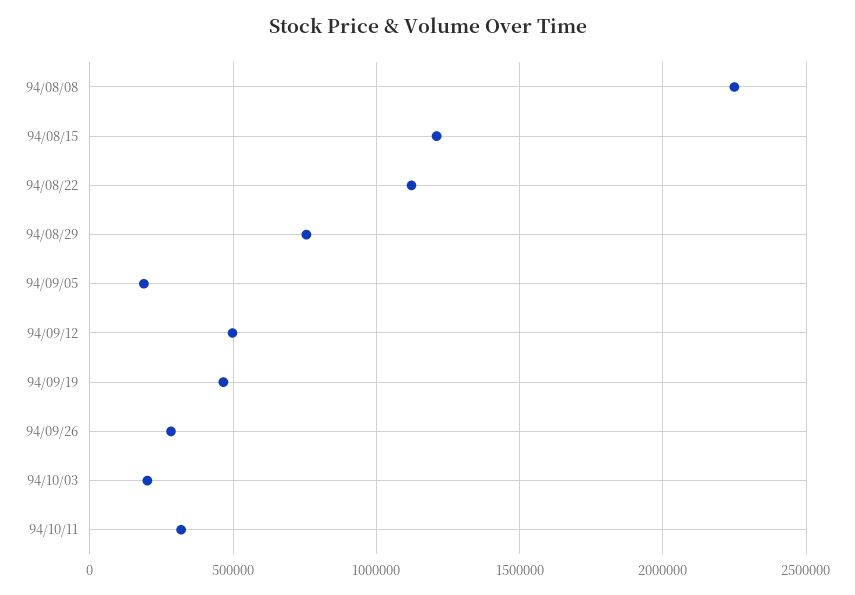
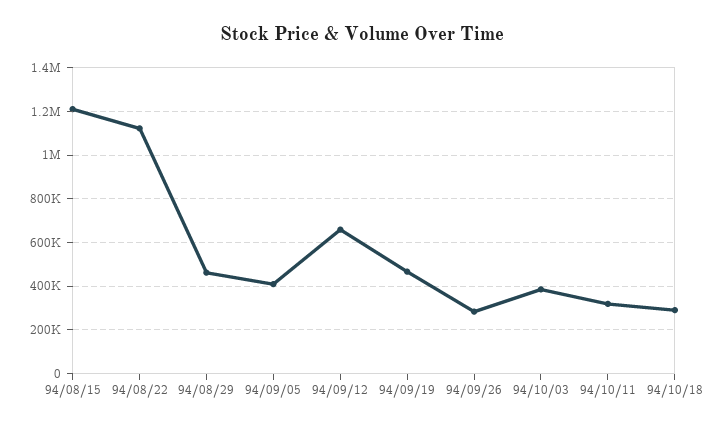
94/08/08: 2250000 -> none
94/08/29: 750000 -> 450000
94/09/05: 200000 -> 400000
94/09/12: 500000 -> 650000
94/10/03: 200000 -> 400000
94/10/18: none -> 300000

